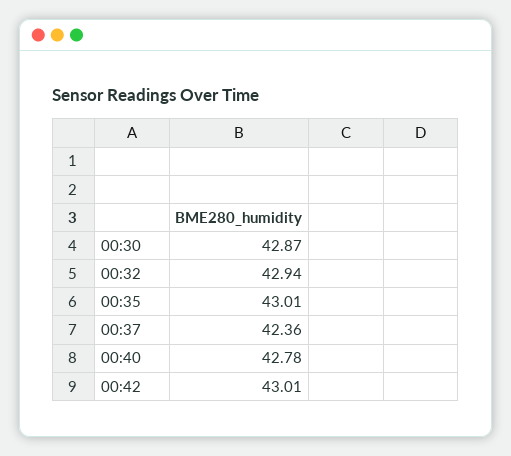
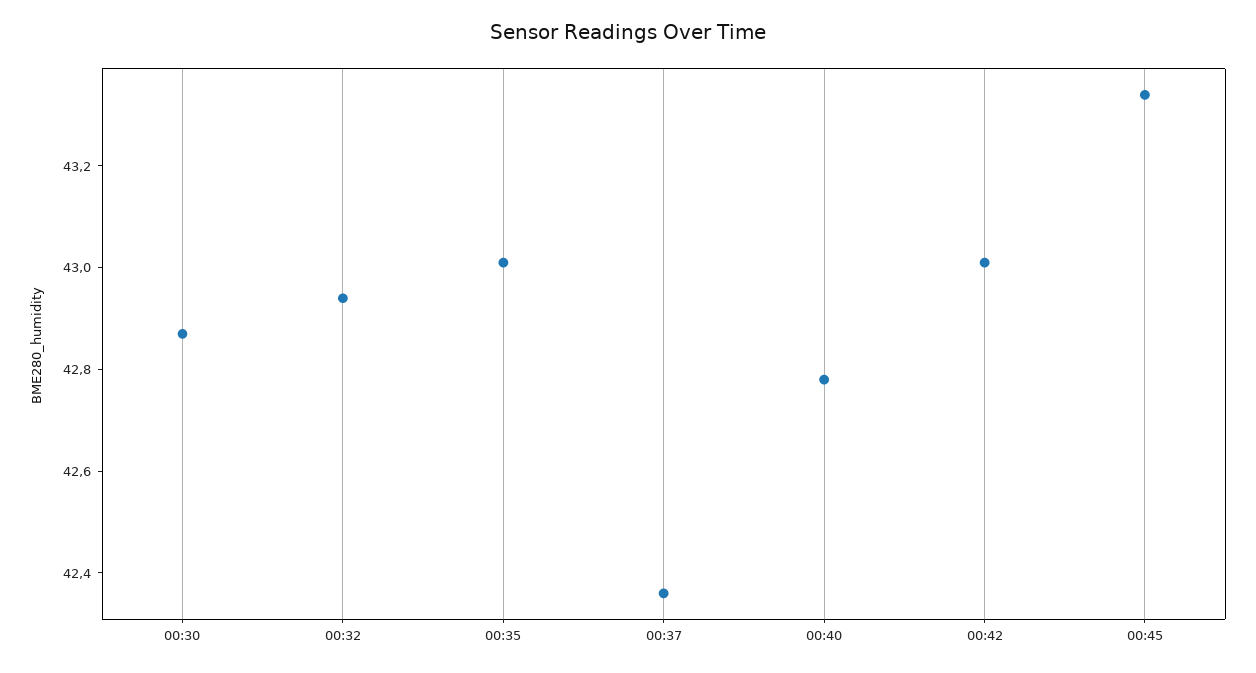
00:45: none -> 43.35

